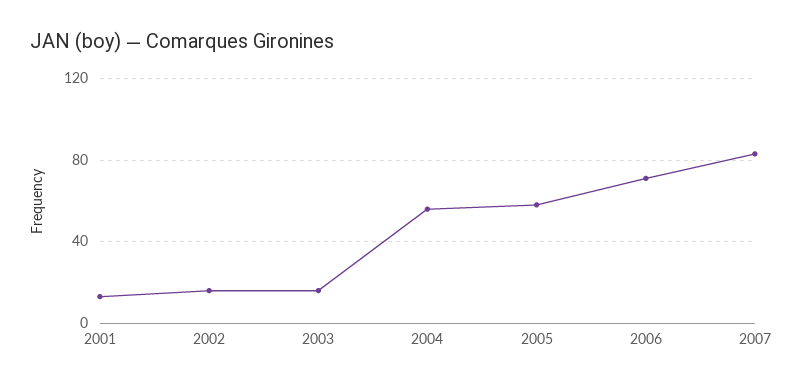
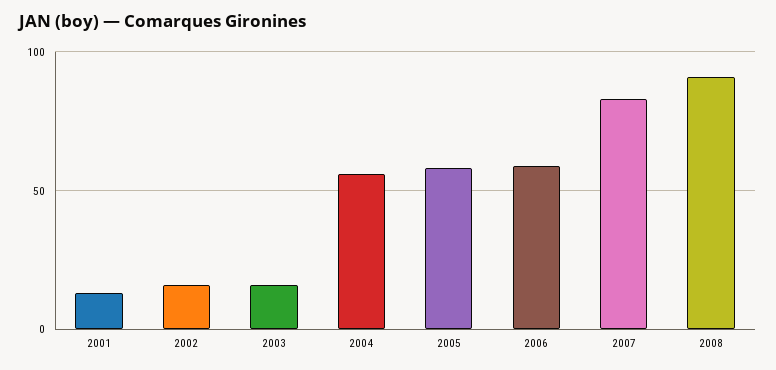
2006: 70 -> 60
2008: none -> 90

